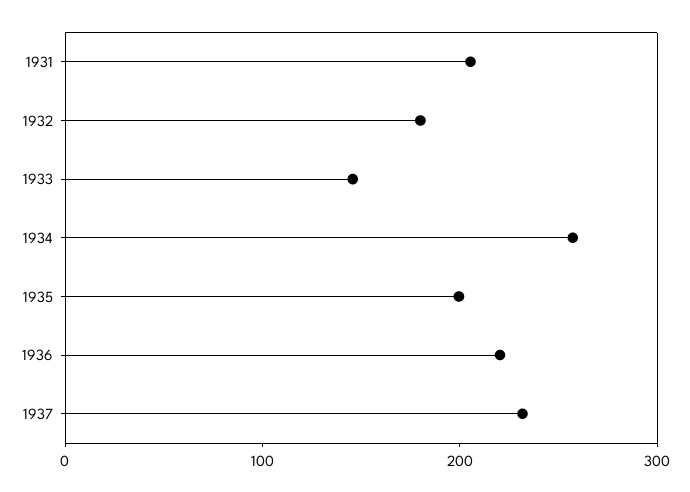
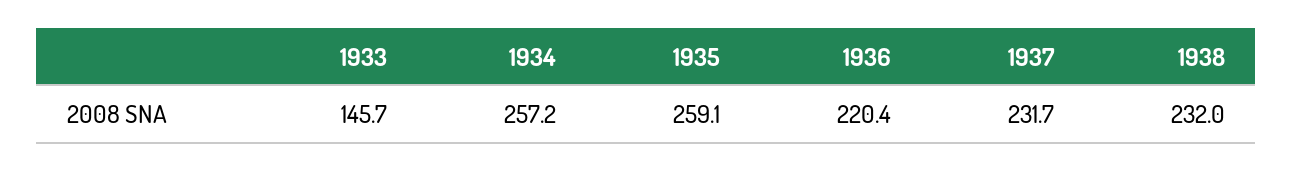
1931: 200 -> none
1932: 180 -> none
1935: 200 -> 259.1
1938: none -> 232

